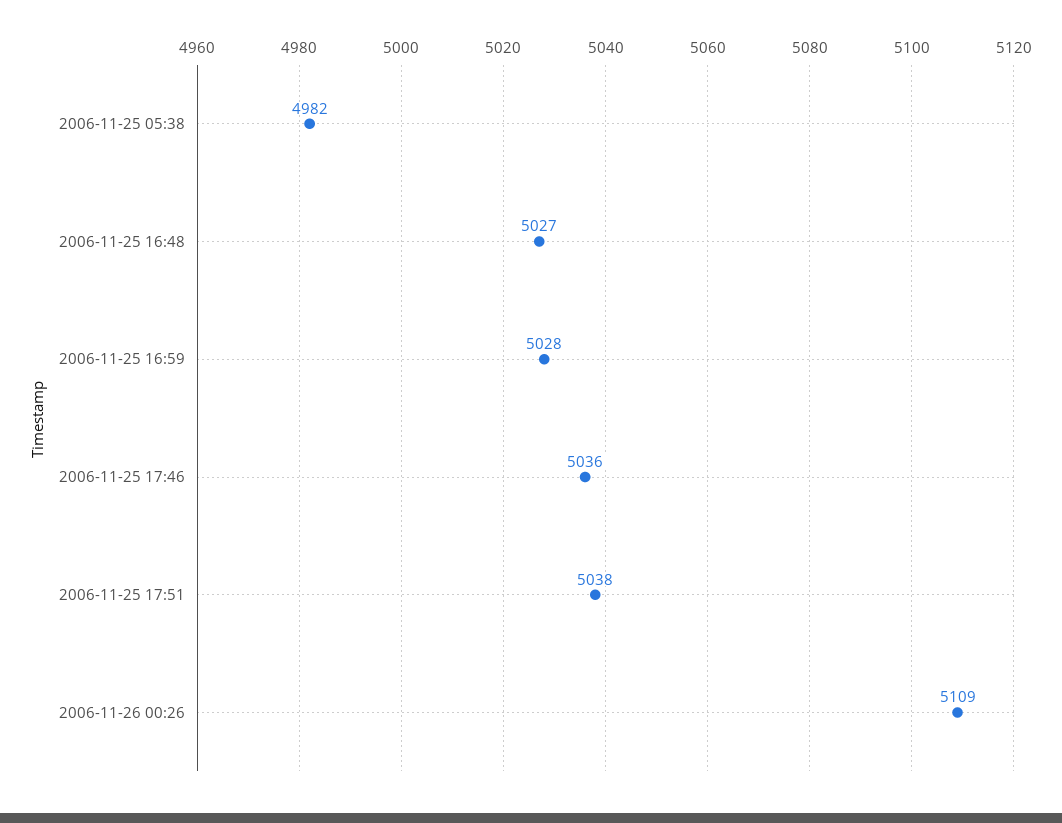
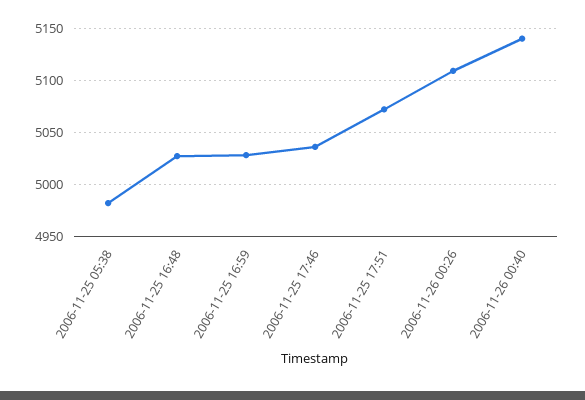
2006-11-25 17:51: 5038 -> 5070
2006-11-26 00:40: none -> 5140

